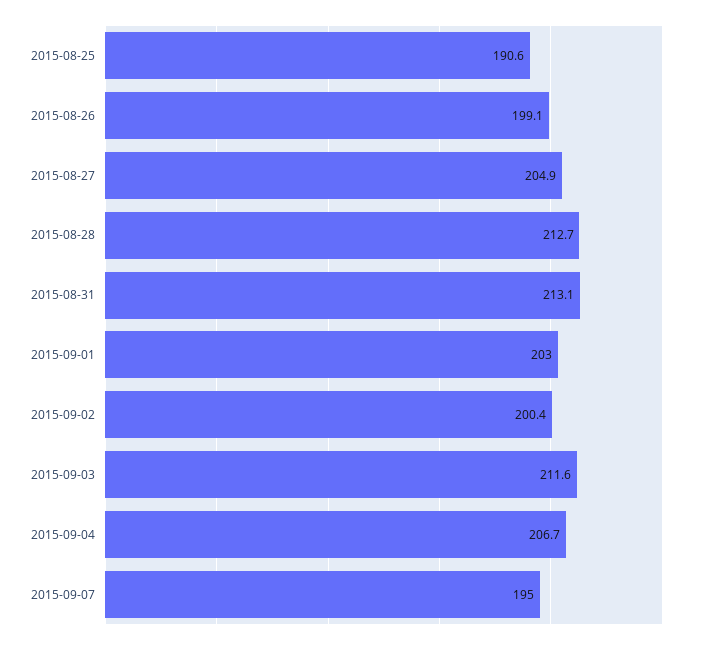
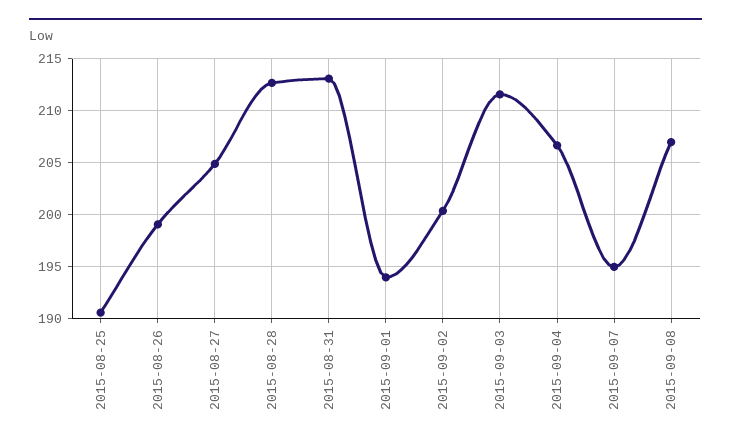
2015-09-01: 203 -> 194
2015-09-08: none -> 207

